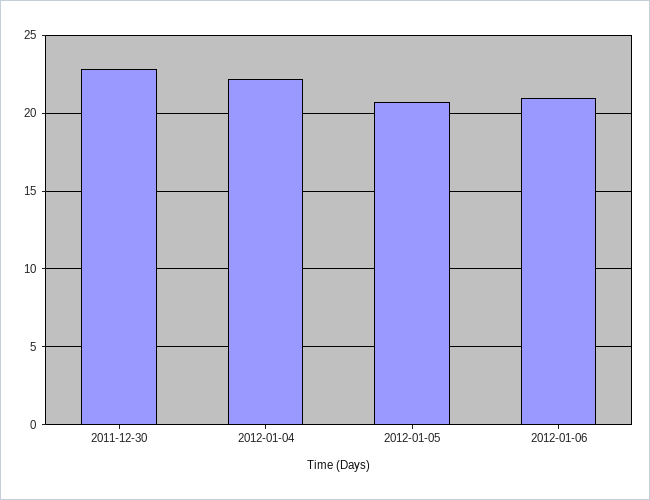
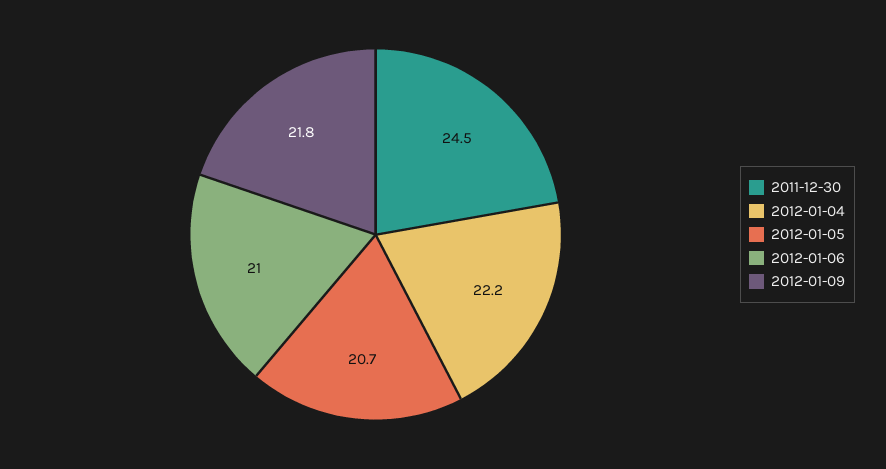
2011-12-30: 23 -> 24.5
2012-01-09: none -> 21.8

